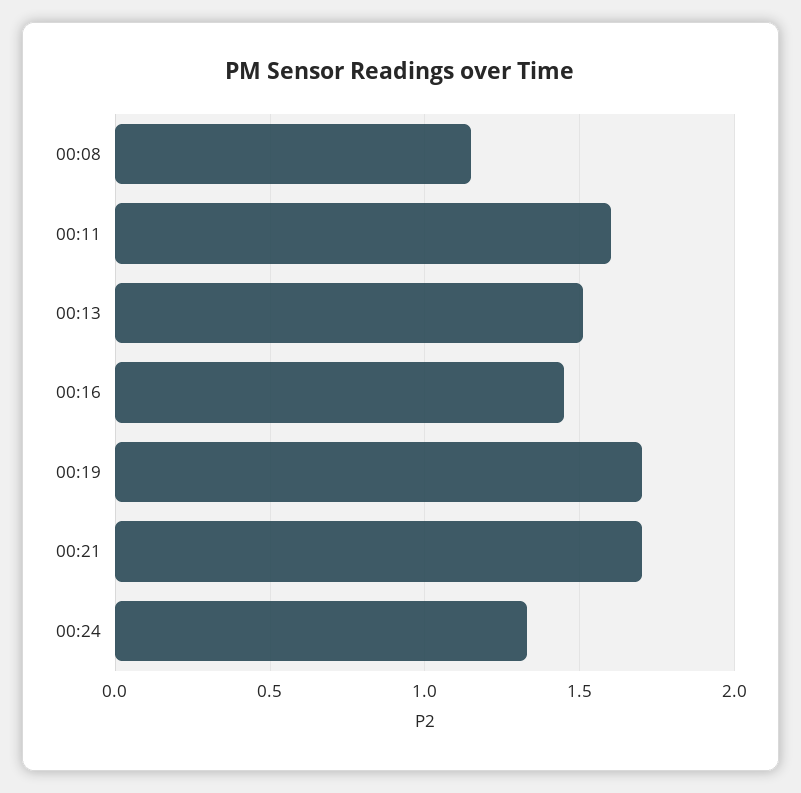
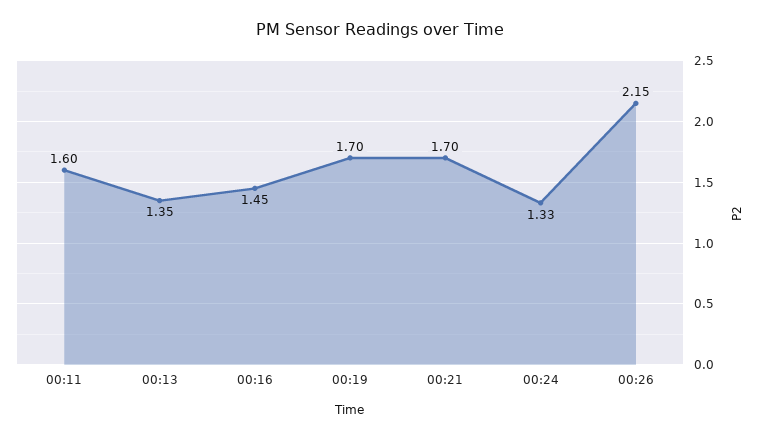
00:08: 1.15 -> none
00:13: 1.5 -> 1.35
00:26: none -> 2.15

